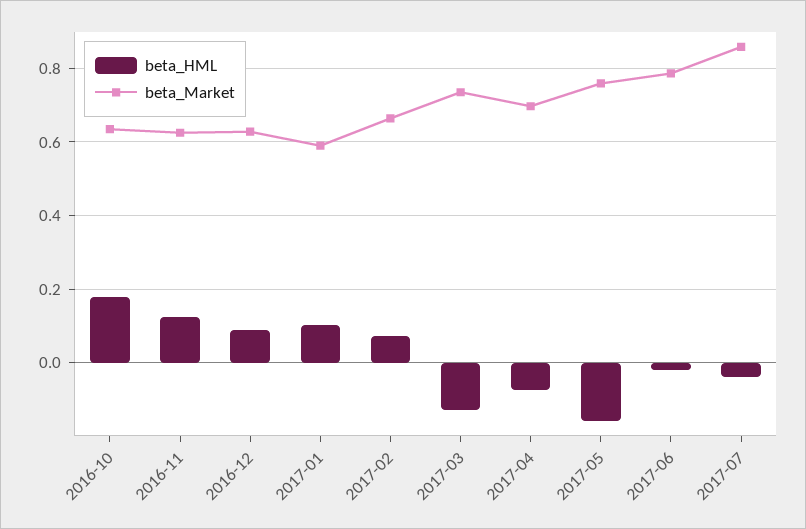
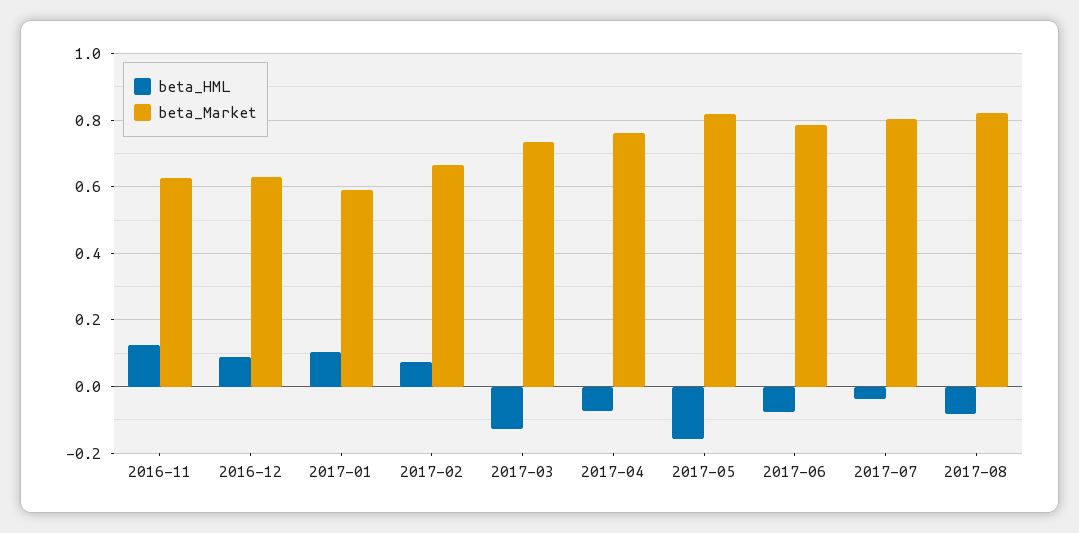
beta_HML, 2016-10: 0.18 -> none
beta_Market, 2016-10: 0.64 -> none
beta_Market, 2017-04: 0.7 -> 0.76
beta_Market, 2017-05: 0.76 -> 0.82
beta_HML, 2017-06: -0.02 -> -0.08
beta_Market, 2017-07: 0.86 -> 0.8
beta_HML, 2017-08: none -> -0.08
beta_Market, 2017-08: none -> 0.82

